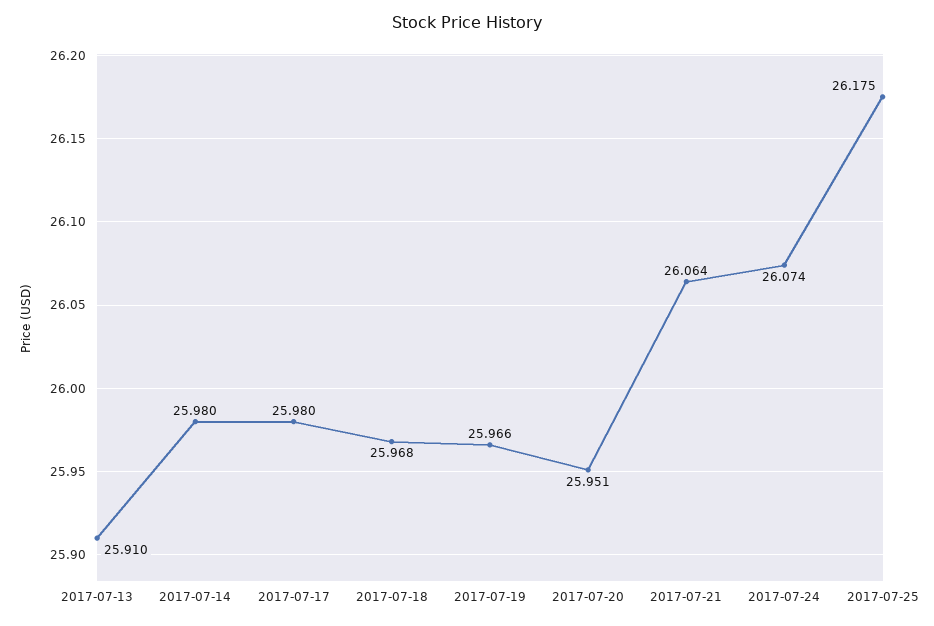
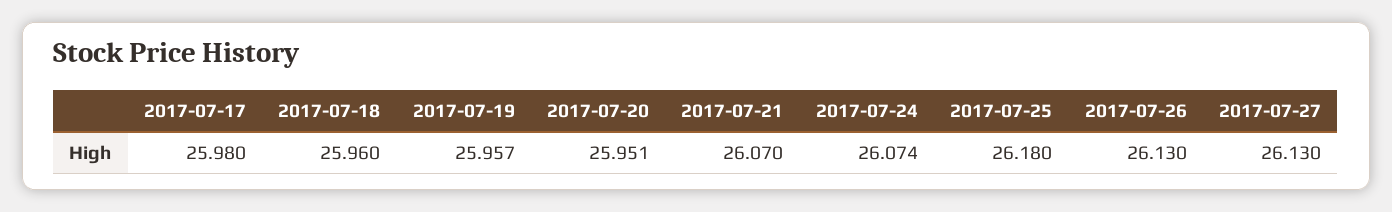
2017-07-13: 25.91 -> none
2017-07-14: 25.98 -> none
2017-07-18: 25.968 -> 25.96
2017-07-19: 25.966 -> 25.957
2017-07-21: 26.064 -> 26.07
2017-07-25: 26.175 -> 26.18
2017-07-26: none -> 26.13
2017-07-27: none -> 26.13

